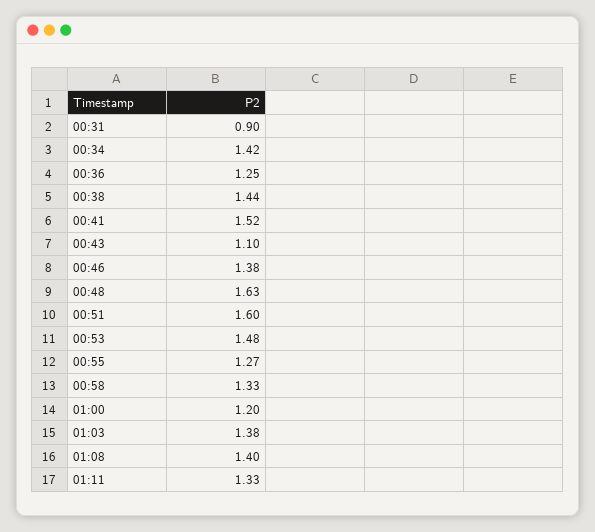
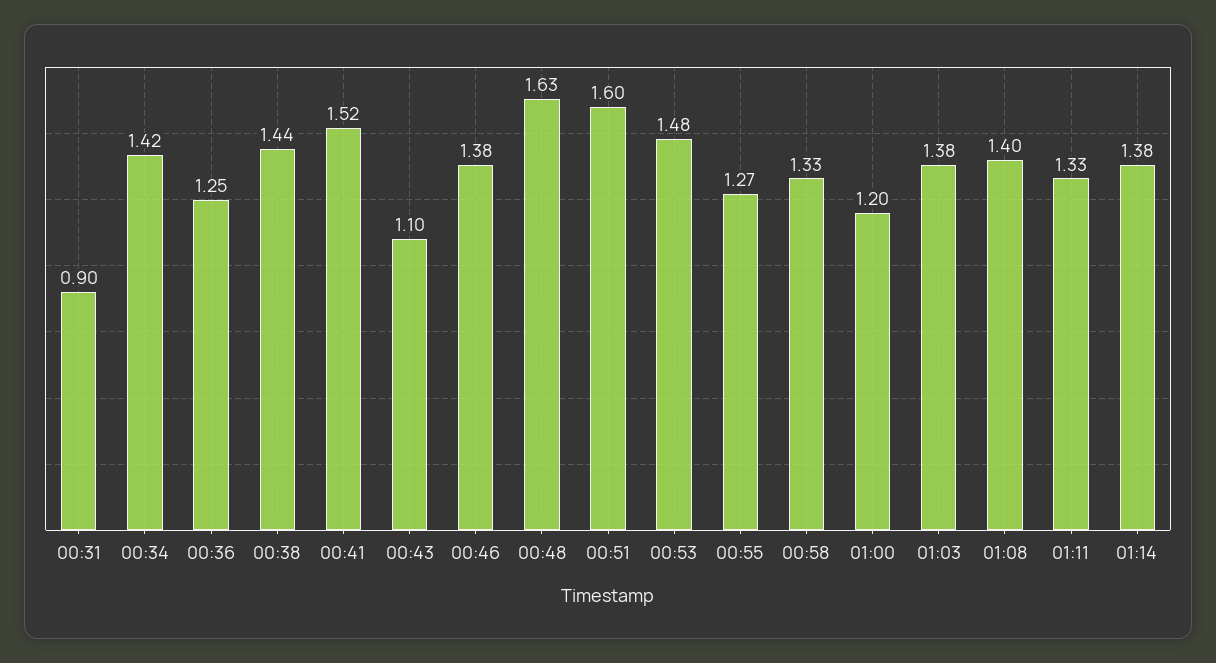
01:14: none -> 1.38

